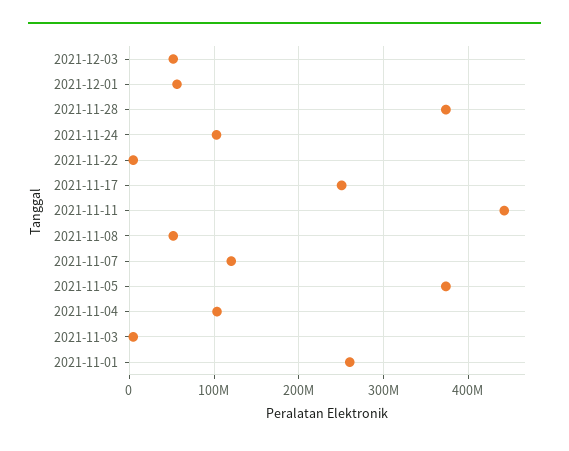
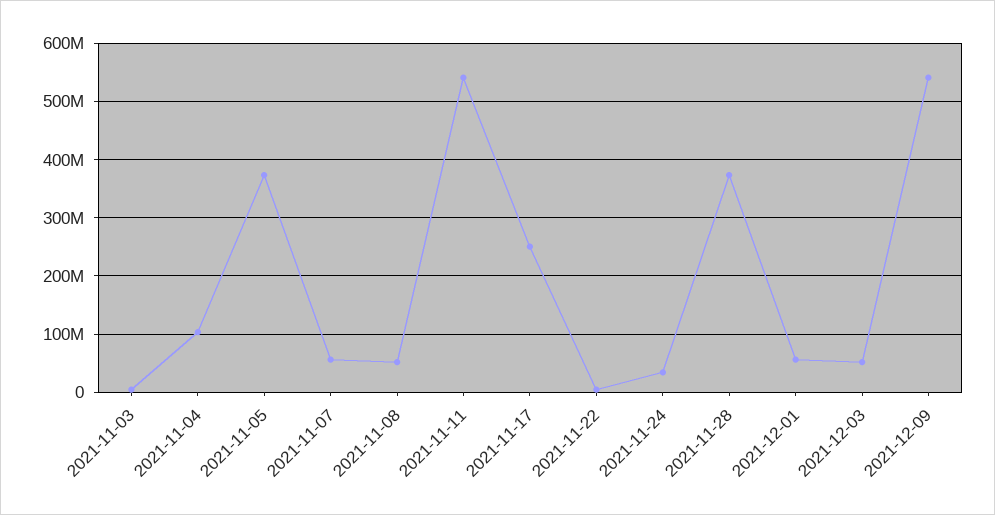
2021-11-24: 100000000 -> 40000000
2021-11-11: 440000000 -> 540000000
2021-11-07: 120000000 -> 60000000
2021-11-01: 260000000 -> none
2021-12-09: none -> 540000000

